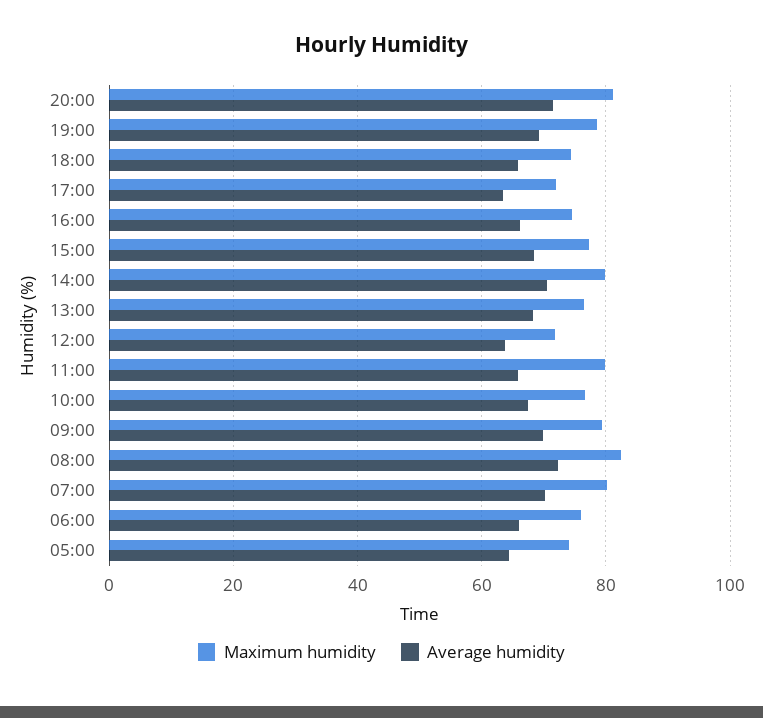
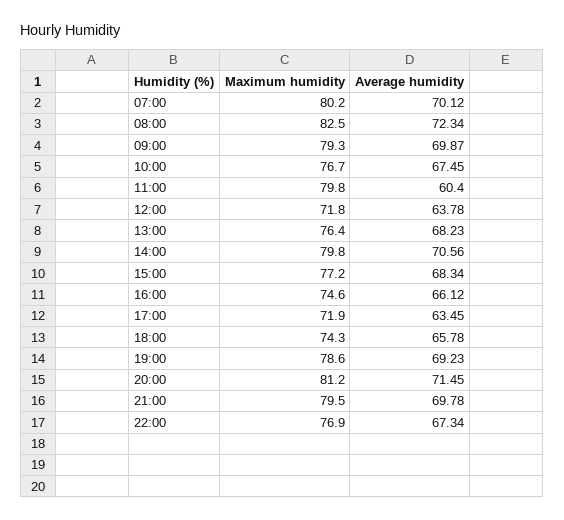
Average humidity, 11:00: 66 -> 60.4
Maximum humidity, 06:00: 76 -> none
Average humidity, 06:00: 66 -> none
Maximum humidity, 05:00: 74 -> none
Average humidity, 05:00: 64 -> none
Maximum humidity, 21:00: none -> 79.5
Average humidity, 21:00: none -> 69.78
Maximum humidity, 22:00: none -> 76.9
Average humidity, 22:00: none -> 67.34

